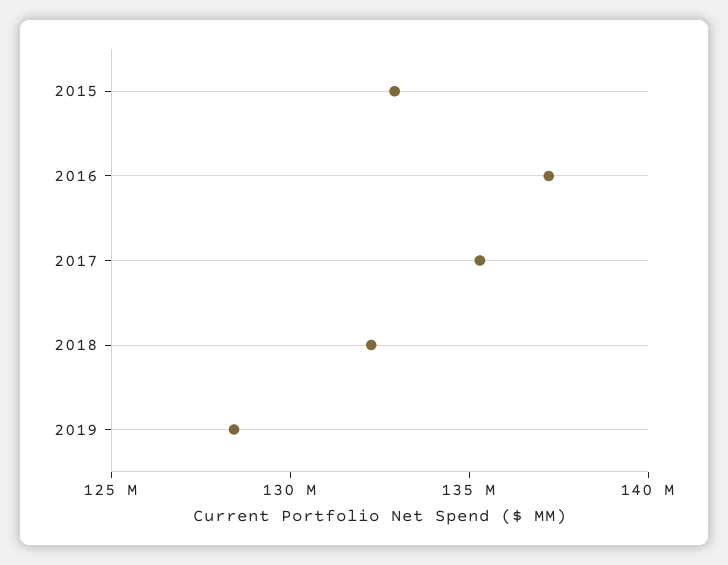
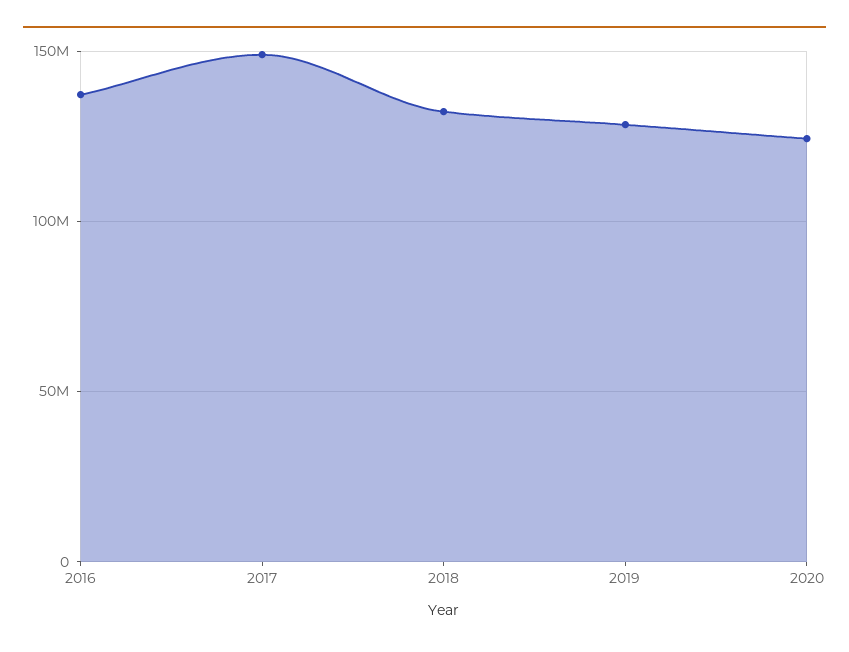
2015: 133000000 -> none
2017: 135000000 -> 150000000
2020: none -> 125000000

